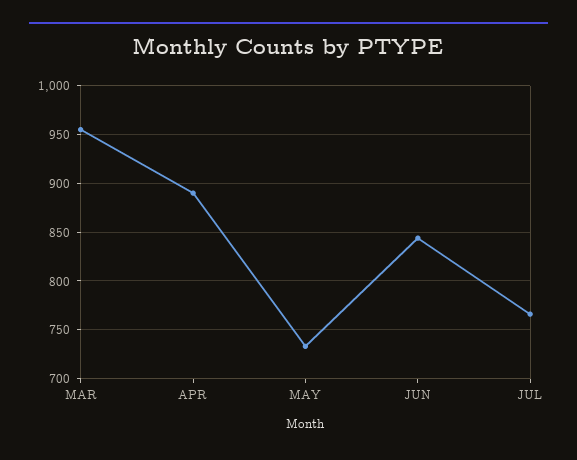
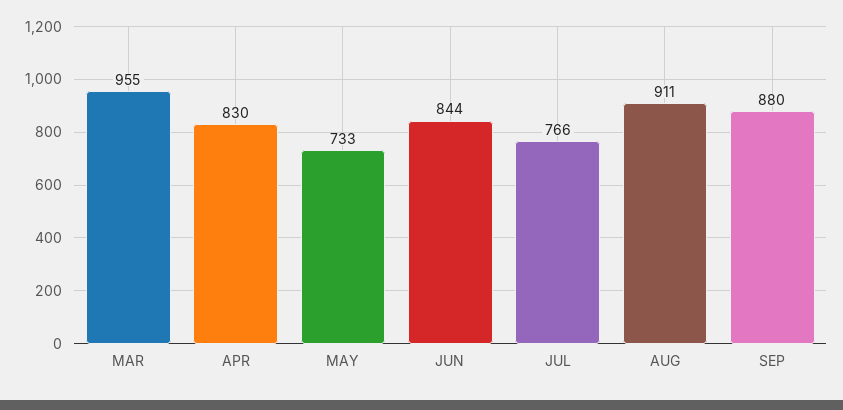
APR: 890 -> 830
AUG: none -> 911
SEP: none -> 880

